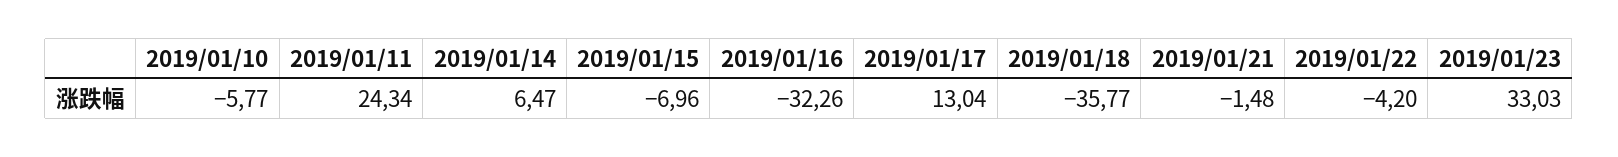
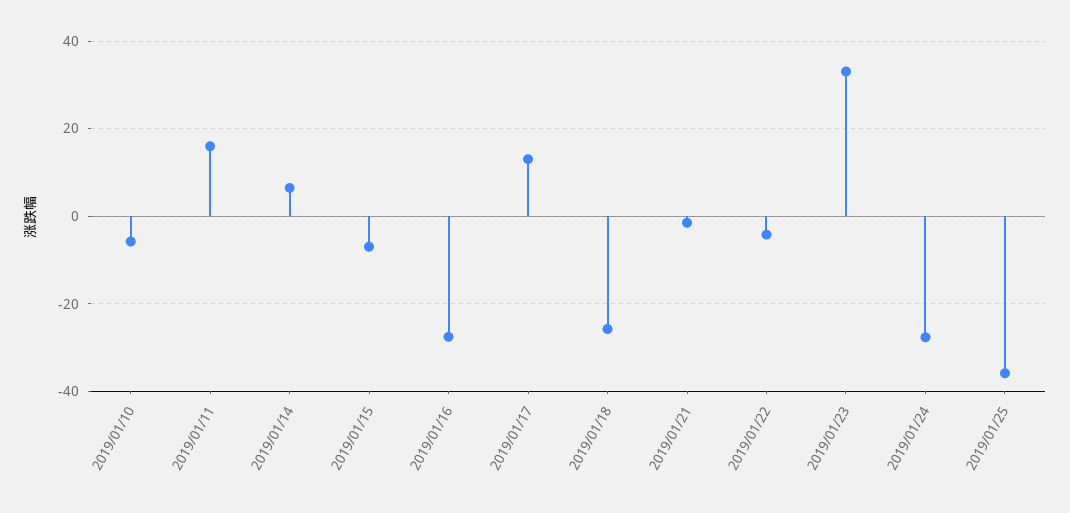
2019/01/11: 24.34 -> 16
2019/01/16: -32.26 -> -28
2019/01/18: -35.77 -> -26
2019/01/24: none -> -28
2019/01/25: none -> -36

